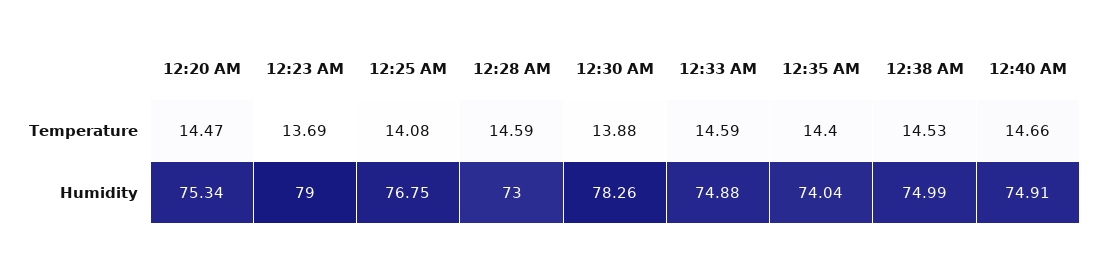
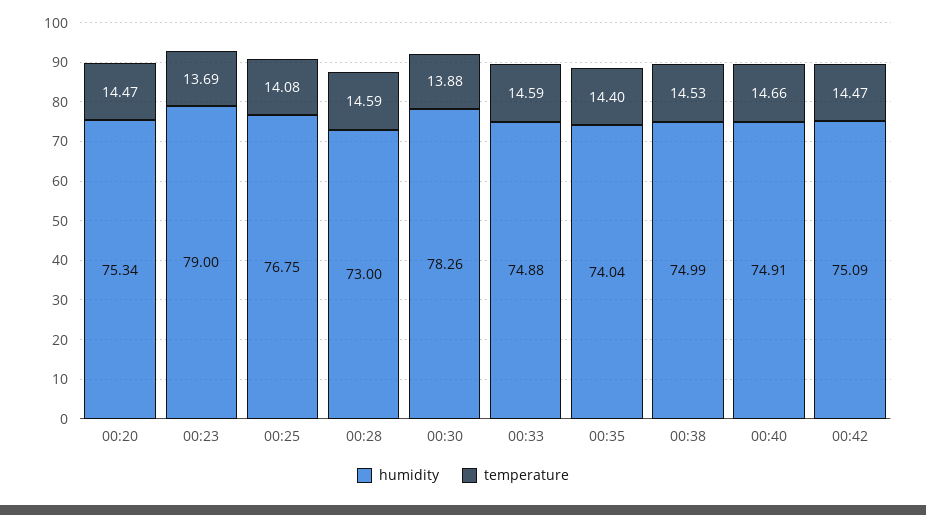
Humidity, 00:42: none -> 75.09
Temperature, 00:42: none -> 14.47

